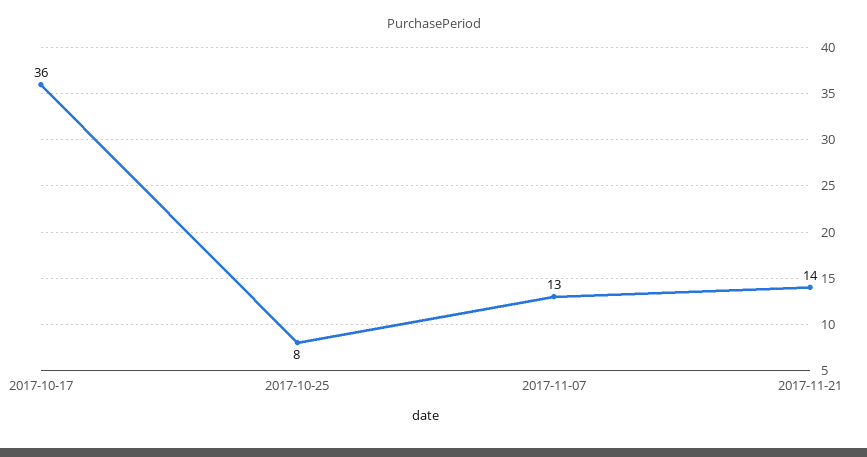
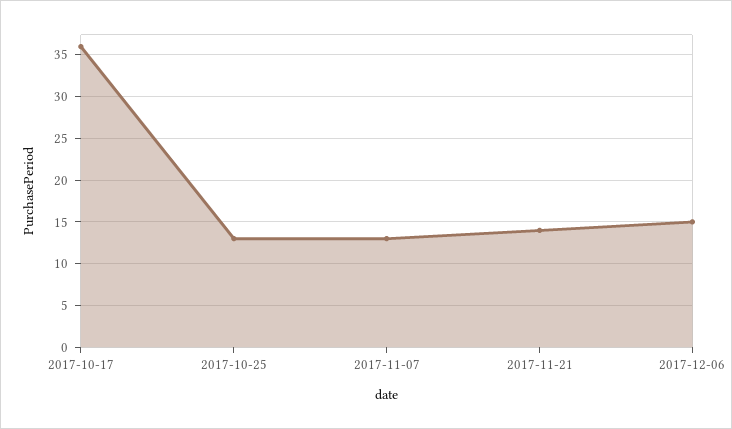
2017-10-25: 8 -> 13
2017-12-06: none -> 15

